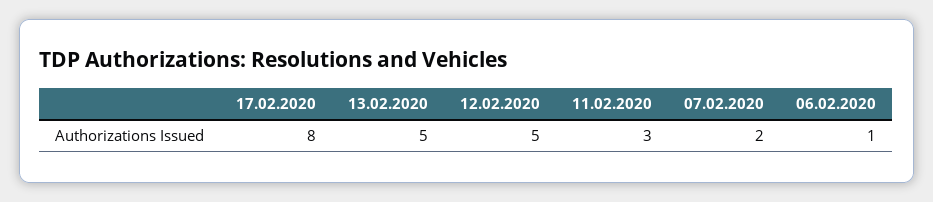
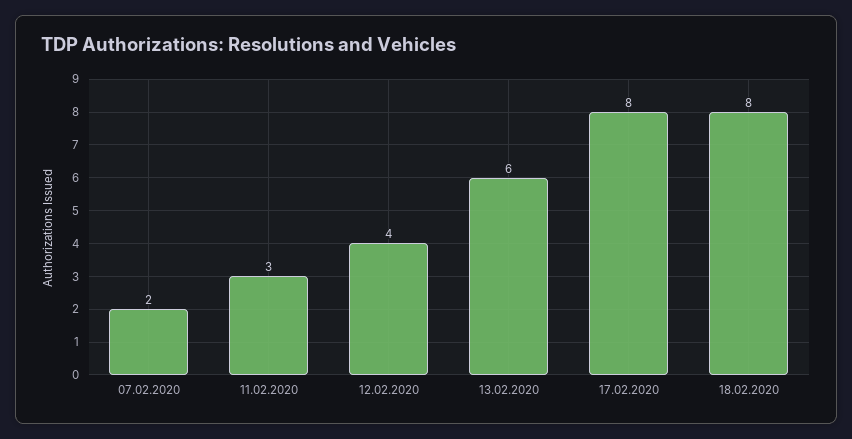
13.02.2020: 5 -> 6
12.02.2020: 5 -> 4
06.02.2020: 1 -> none
18.02.2020: none -> 8

